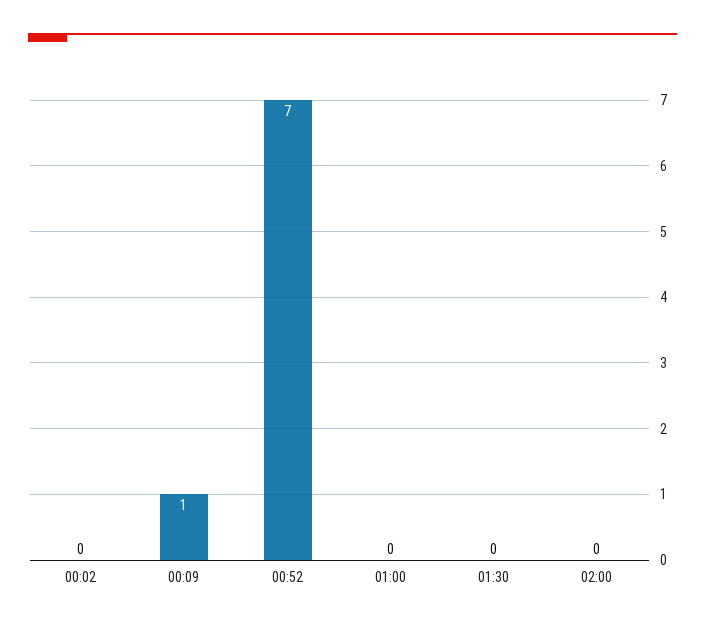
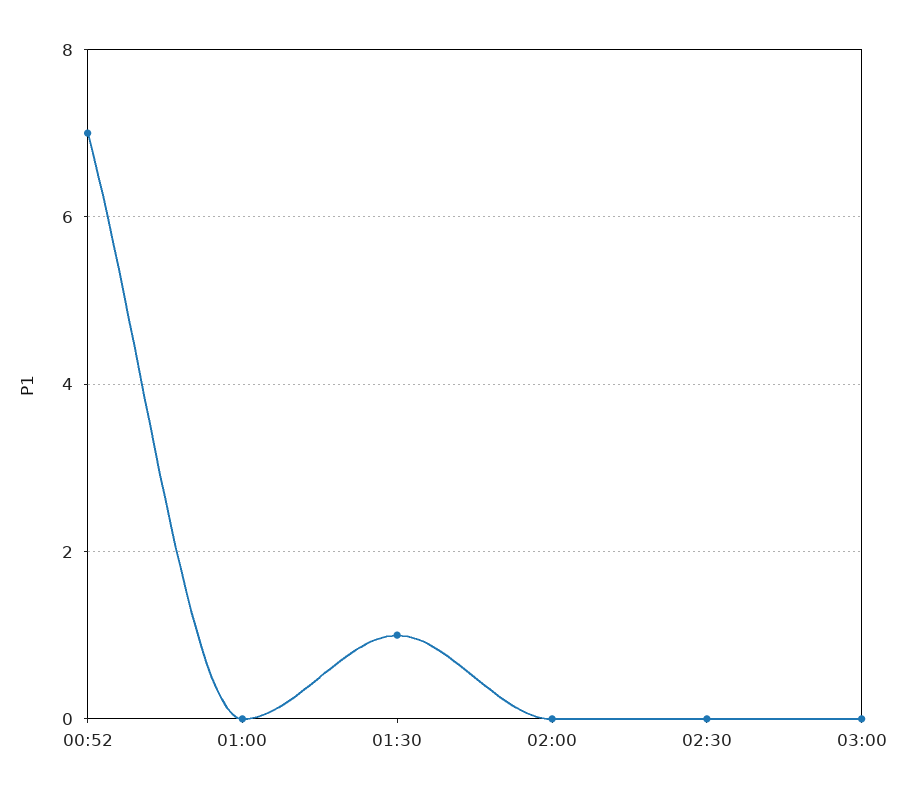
00:02: 0 -> none
00:09: 1 -> none
01:30: 0 -> 1
02:30: none -> 0
03:00: none -> 0

